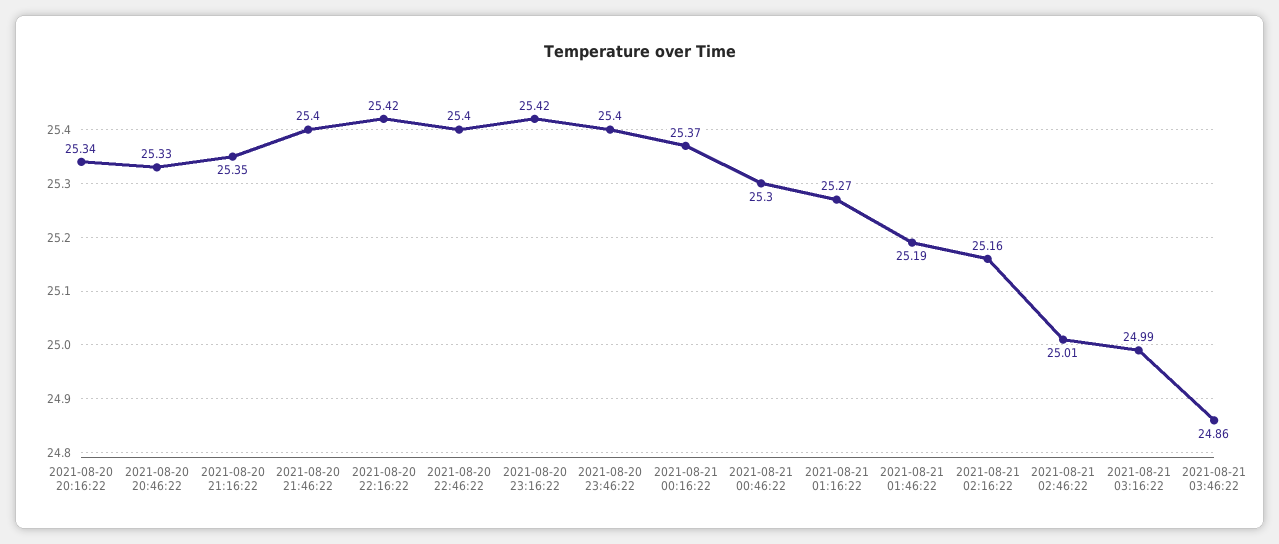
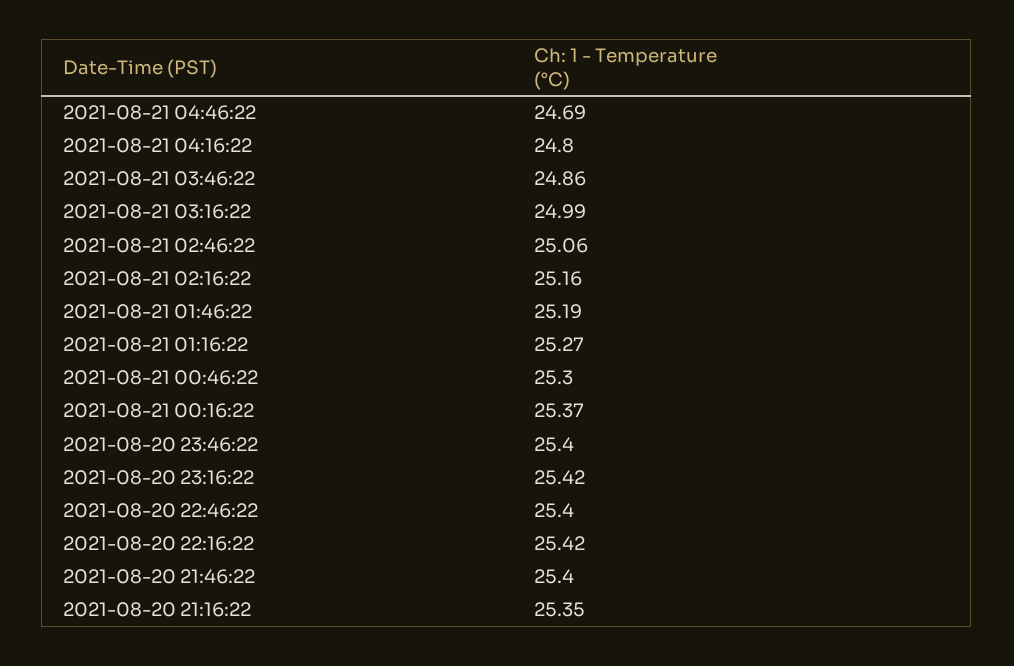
2021-08-20 20:16:22: 25.34 -> none
2021-08-20 20:46:22: 25.33 -> none
2021-08-21 02:46:22: 25.01 -> 25.06
2021-08-21 04:46:22: none -> 24.69
2021-08-21 04:16:22: none -> 24.8

